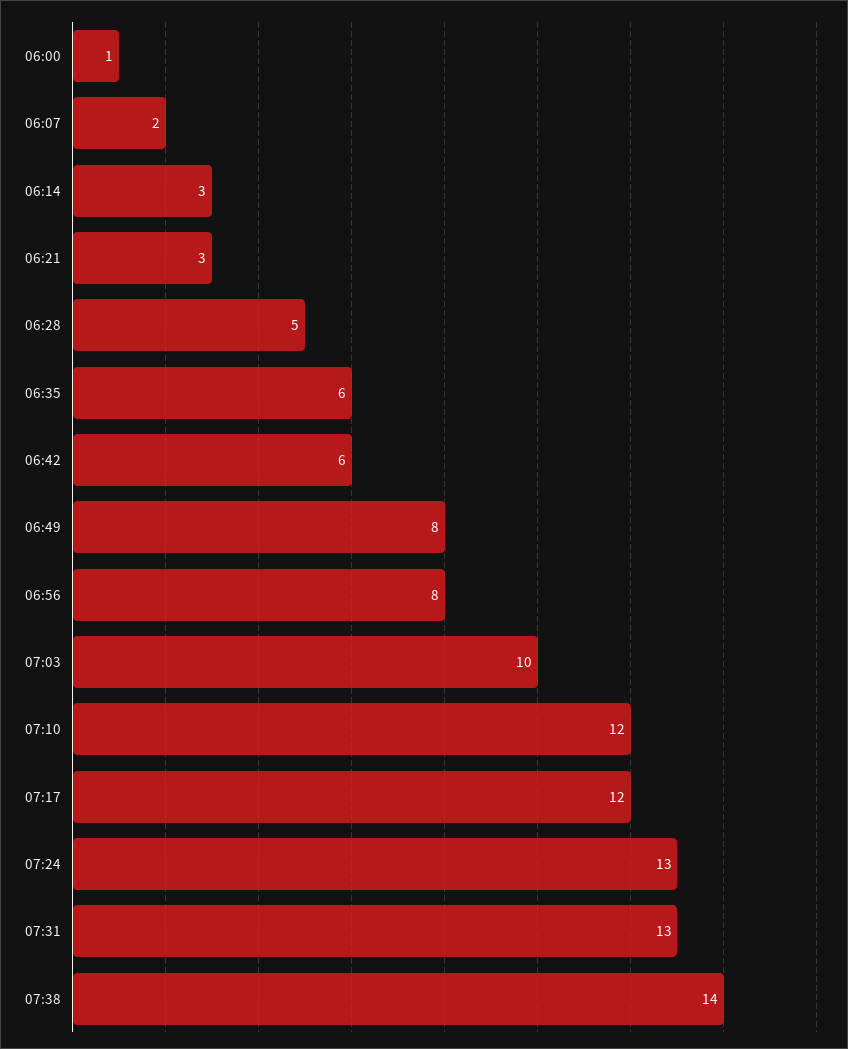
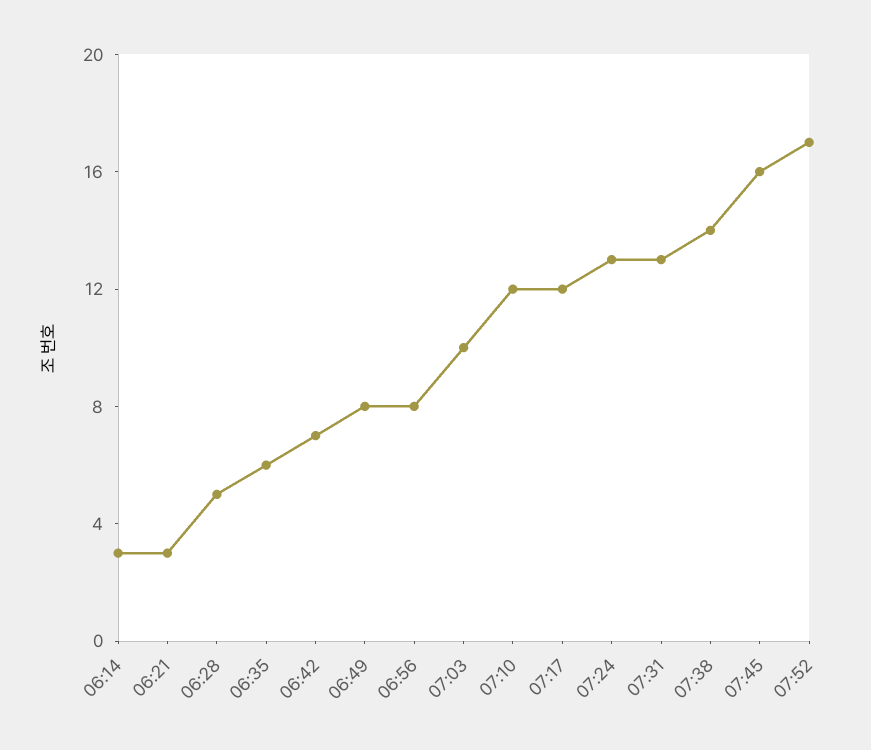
06:00: 1 -> none
06:07: 2 -> none
06:42: 6 -> 7
07:45: none -> 16
07:52: none -> 17

